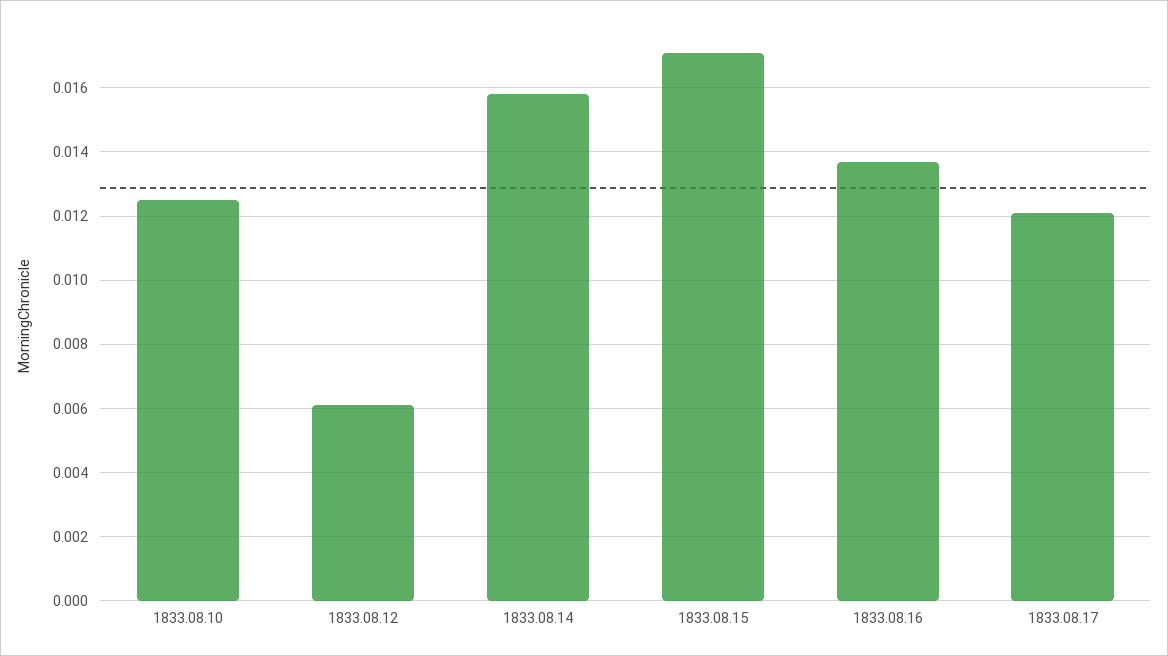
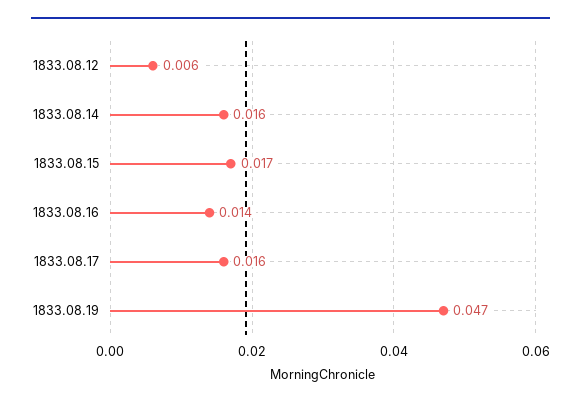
1833.08.10: 0.0125 -> none
1833.08.17: 0.012 -> 0.016
1833.08.19: none -> 0.047

